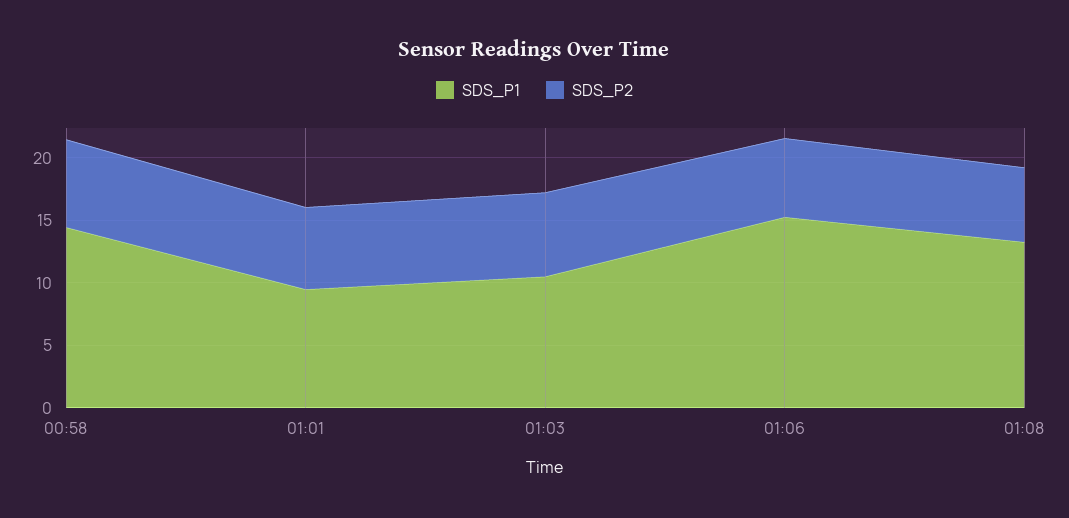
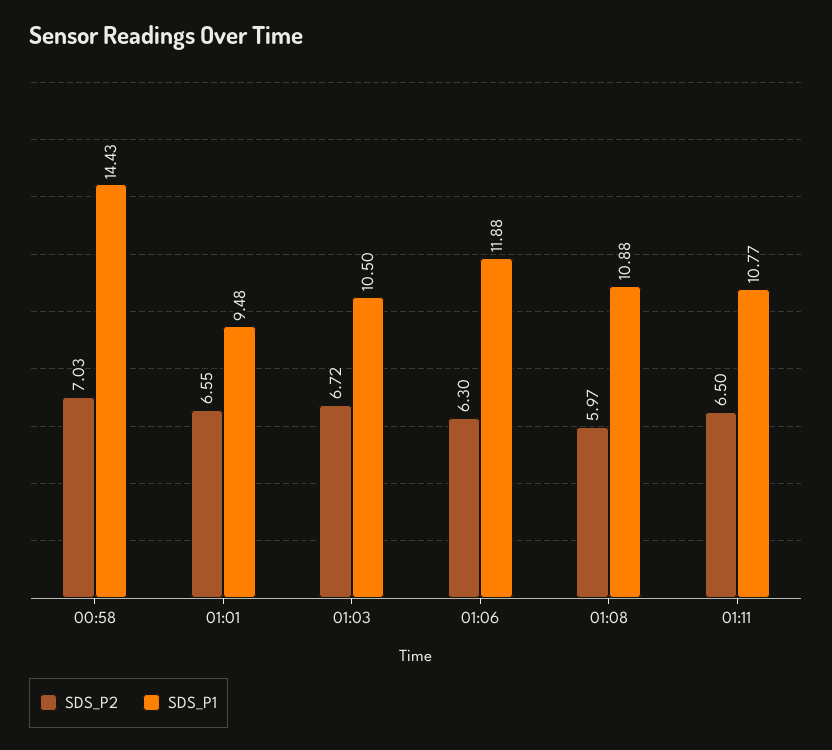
SDS_P1, 01:06: 15 -> 11.88
SDS_P1, 01:08: 13 -> 10.88
SDS_P2, 01:11: none -> 6.5
SDS_P1, 01:11: none -> 10.77

